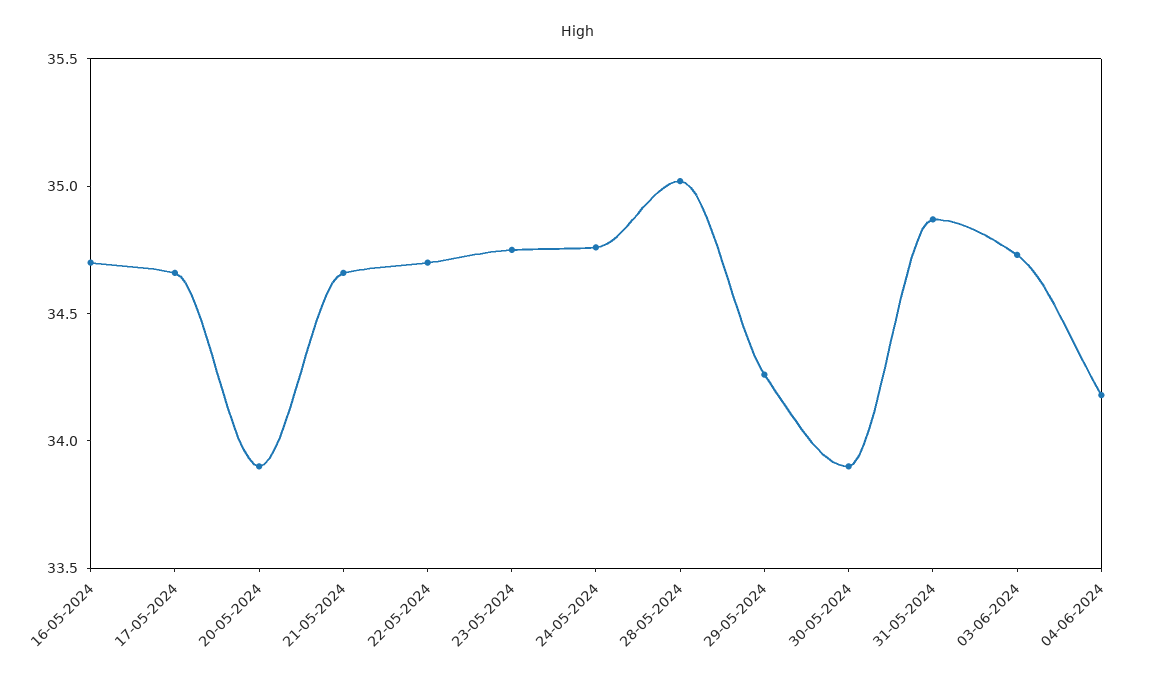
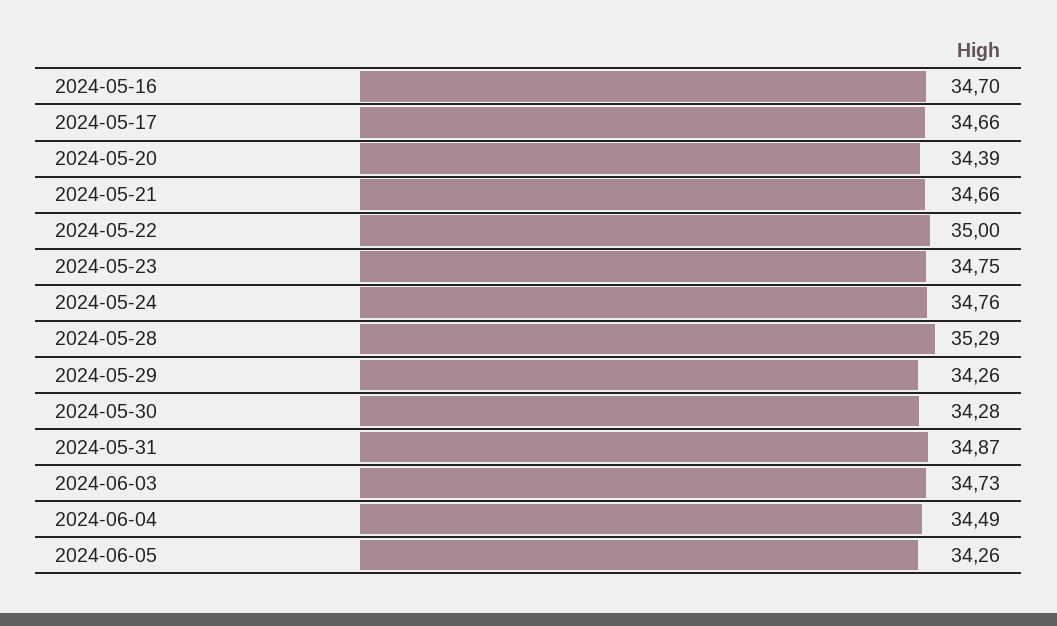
20-05-2024: 33.9 -> 34.39
22-05-2024: 34.7 -> 35
28-05-2024: 35 -> 35.29
30-05-2024: 33.9 -> 34.28
04-06-2024: 34.2 -> 34.49
2024-06-05: none -> 34.26

